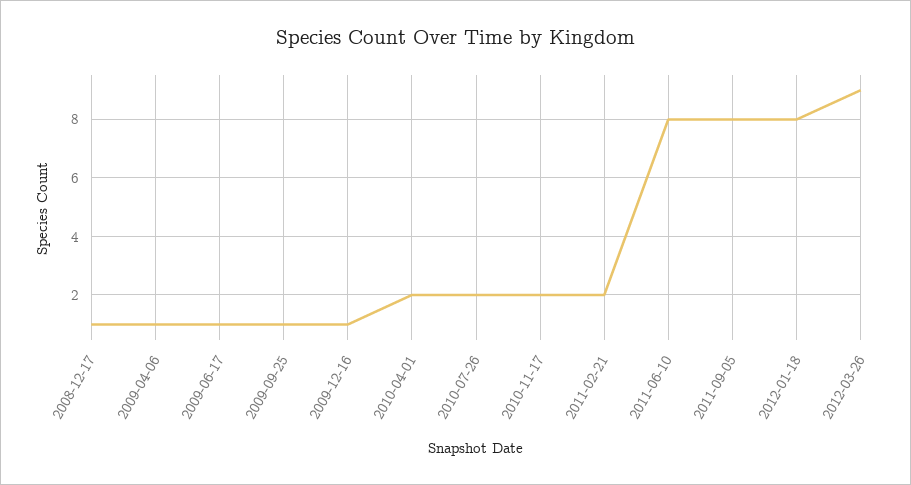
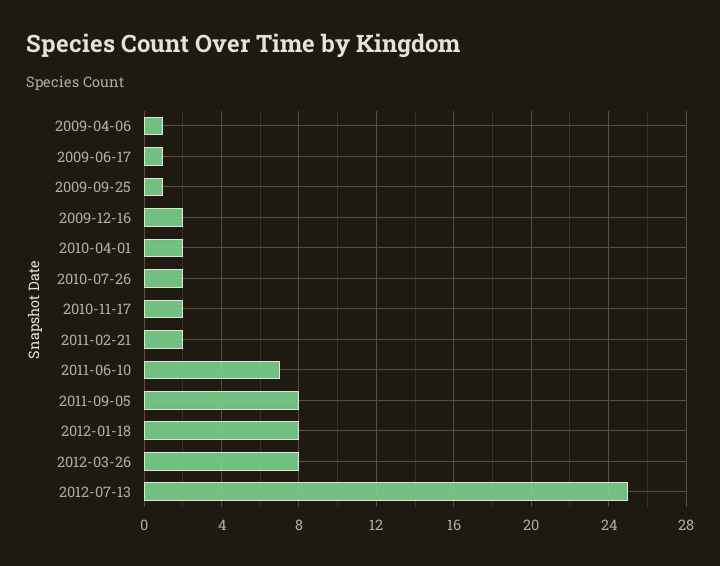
2008-12-17: 1 -> none
2009-12-16: 1 -> 2
2011-06-10: 8 -> 7
2012-03-26: 9 -> 8
2012-07-13: none -> 25

